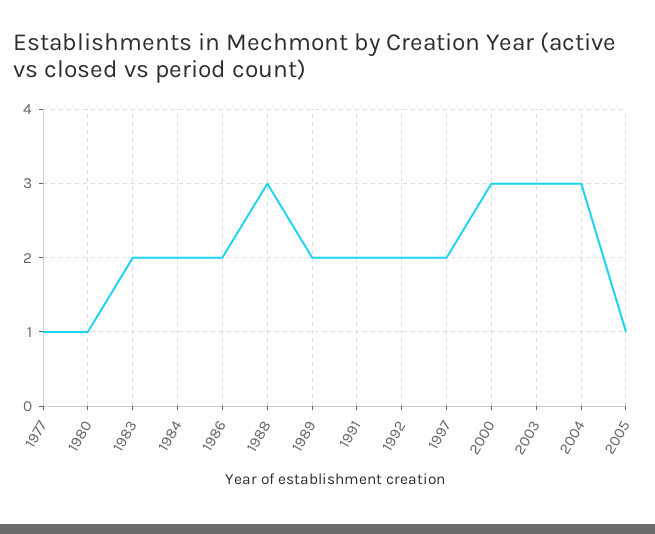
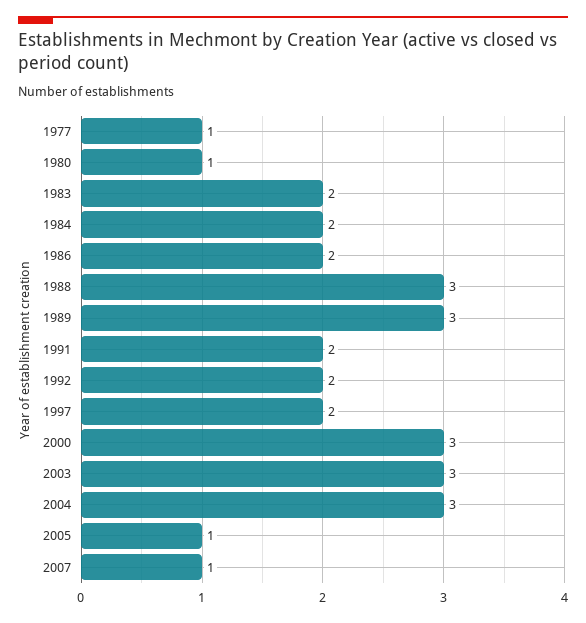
1989: 2 -> 3
2007: none -> 1

